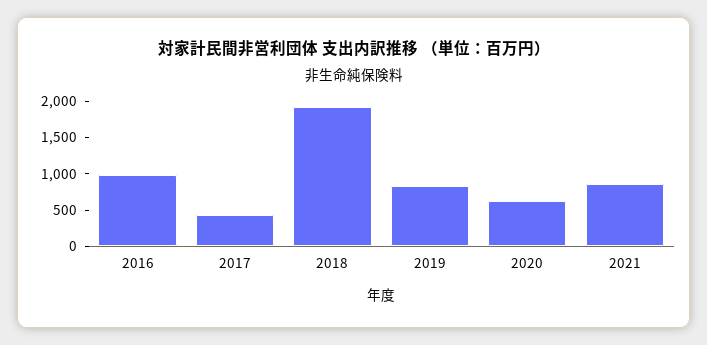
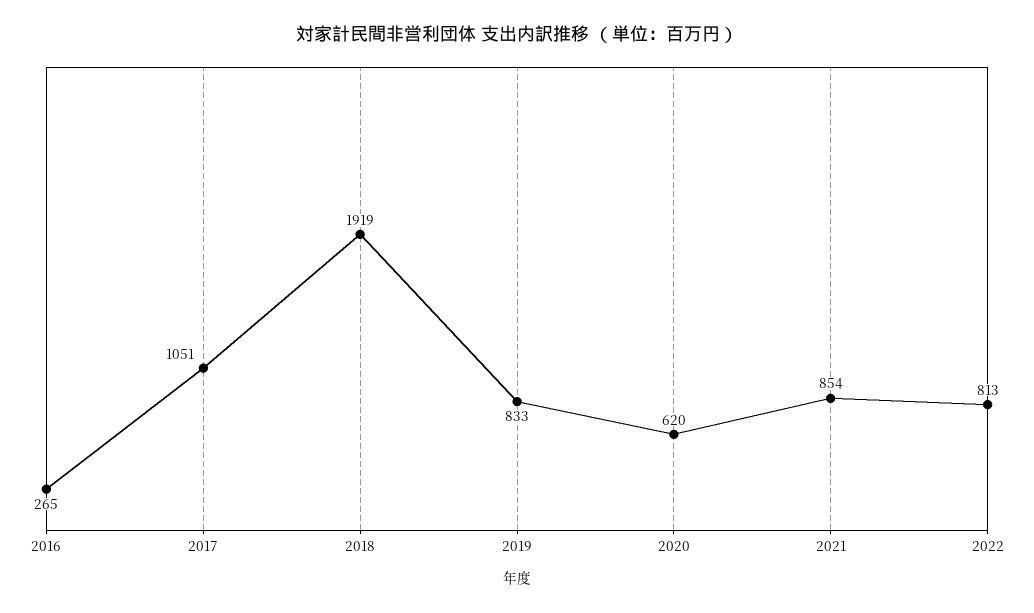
2016: 1000 -> 265
2017: 500 -> 1051
2022: none -> 813

